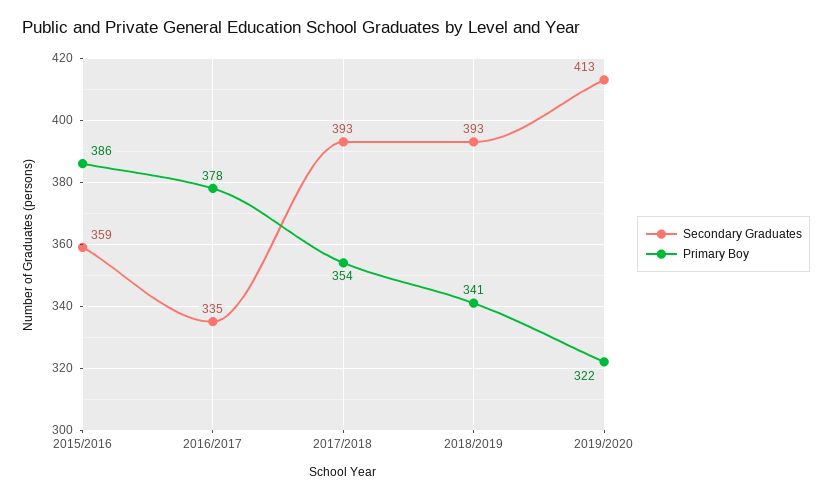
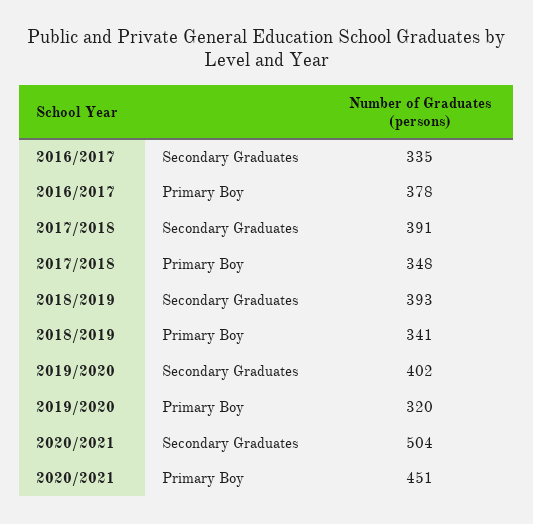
Secondary Graduates, 2015/2016: 359 -> none
Primary Boy, 2015/2016: 386 -> none
Secondary Graduates, 2017/2018: 393 -> 391
Primary Boy, 2017/2018: 354 -> 348
Secondary Graduates, 2019/2020: 413 -> 402
Primary Boy, 2019/2020: 322 -> 320
Secondary Graduates, 2020/2021: none -> 504
Primary Boy, 2020/2021: none -> 451

